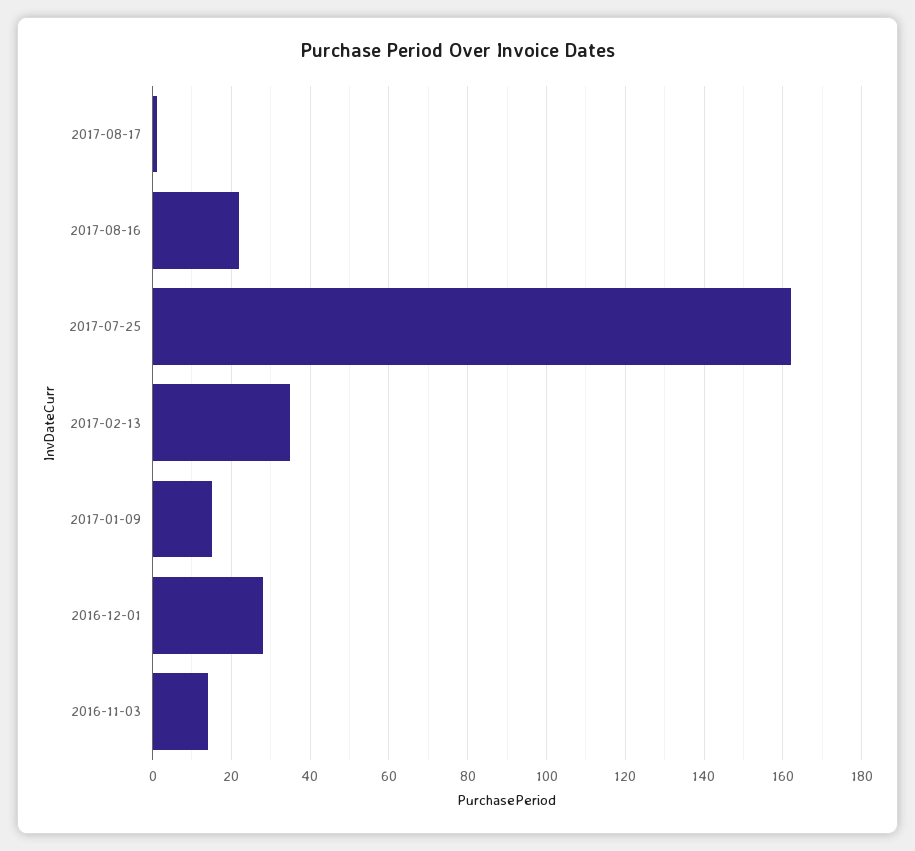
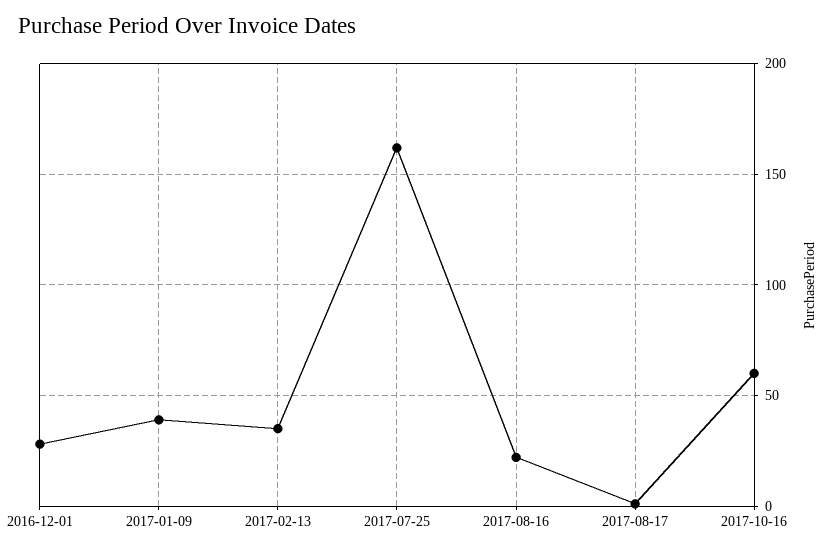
2017-01-09: 15 -> 40
2016-11-03: 15 -> none
2017-10-16: none -> 60

